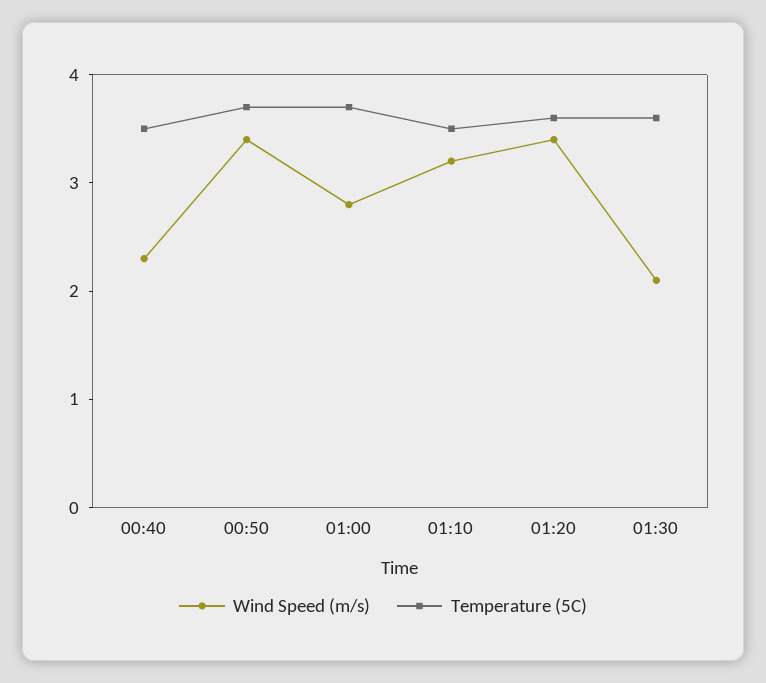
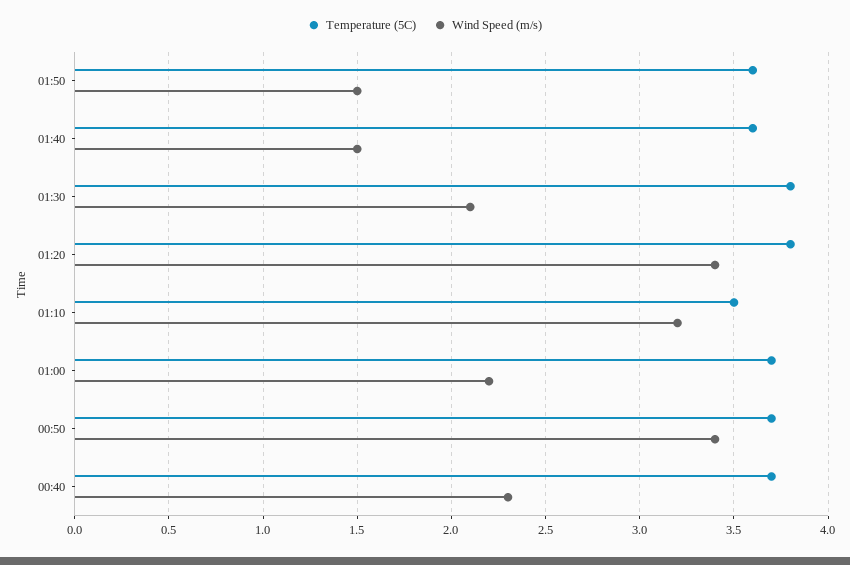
Temperature (5C), 00:40: 3.5 -> 3.7
Wind Speed (m/s), 01:00: 2.8 -> 2.2
Temperature (5C), 01:20: 3.6 -> 3.8
Temperature (5C), 01:30: 3.6 -> 3.8
Temperature (5C), 01:50: none -> 3.6
Wind Speed (m/s), 01:50: none -> 1.5
Temperature (5C), 01:40: none -> 3.6
Wind Speed (m/s), 01:40: none -> 1.5

